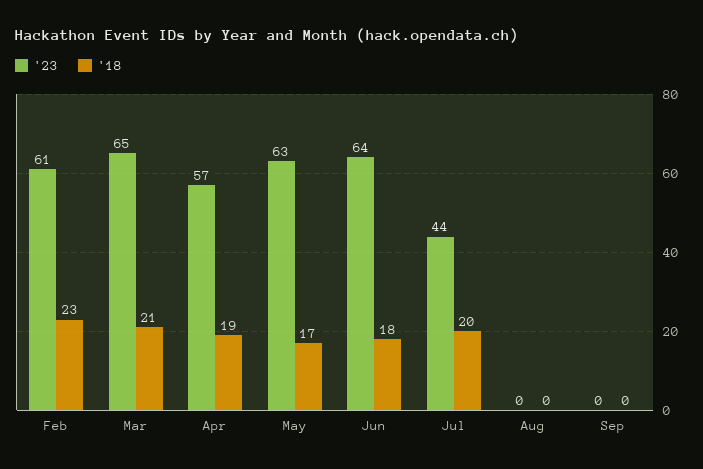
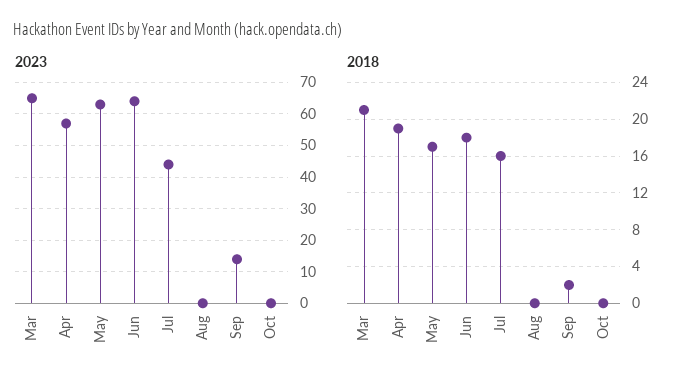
'23, Feb: 61 -> none
'18, Feb: 23 -> none
'18, Jul: 20 -> 16
'23, Sep: 0 -> 15
'18, Sep: 0 -> 2
'23, Oct: none -> 0
'18, Oct: none -> 0

